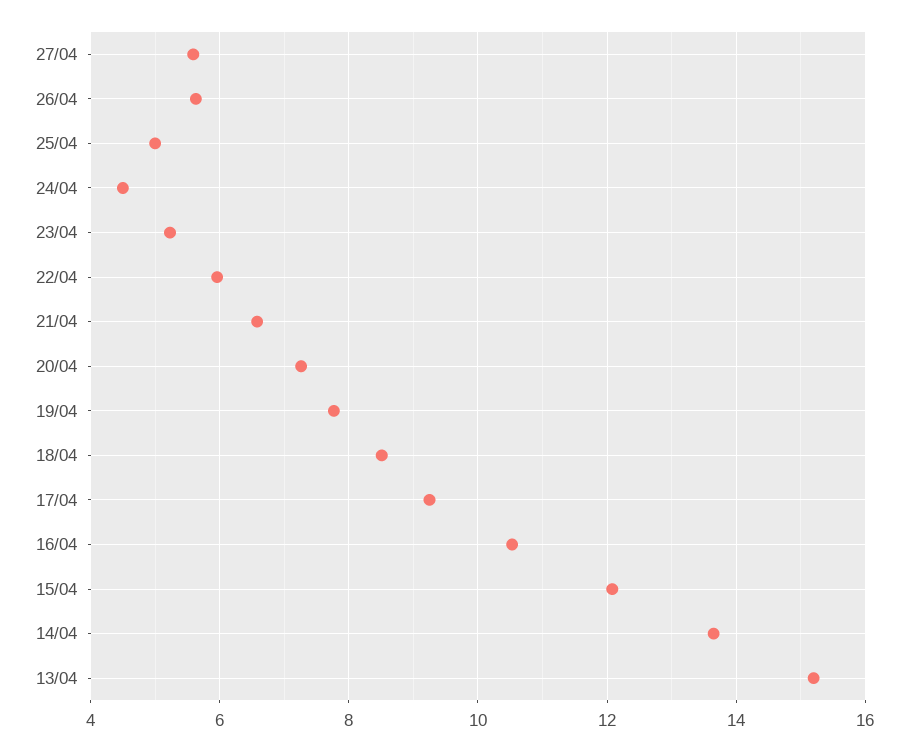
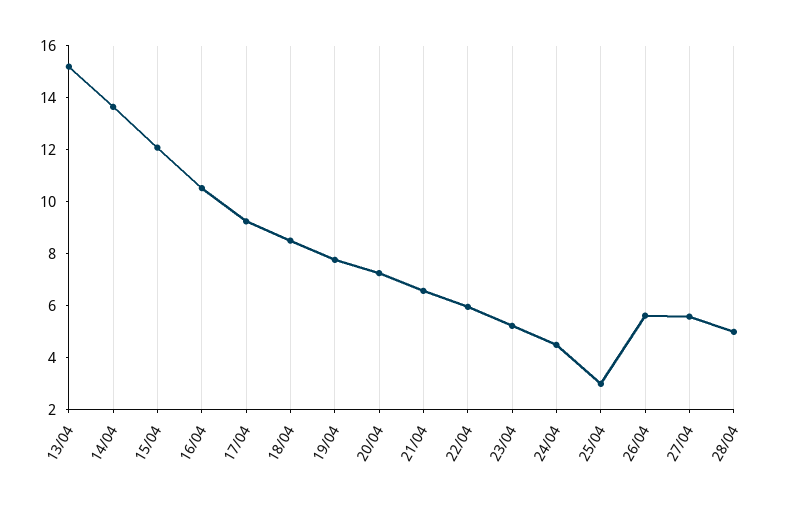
25/04: 5 -> 3
28/04: none -> 5

